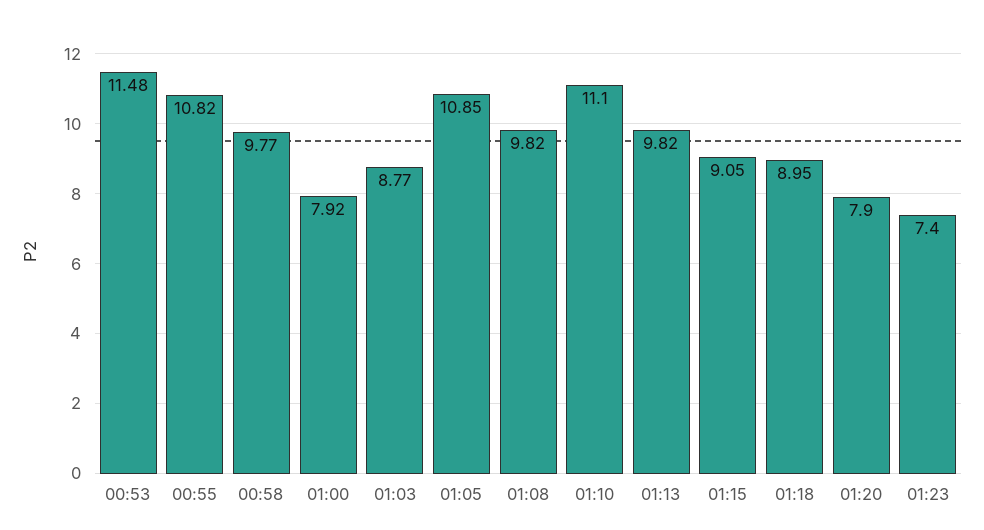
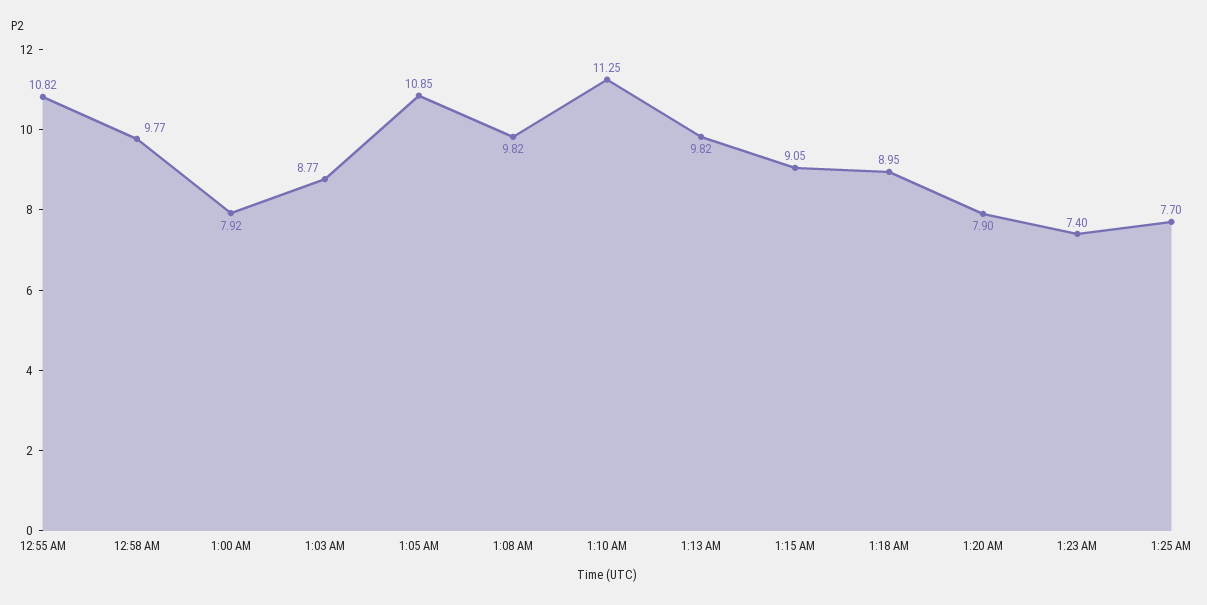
00:53: 11.48 -> none
01:10: 11.1 -> 11.25
1:25 AM: none -> 7.7

